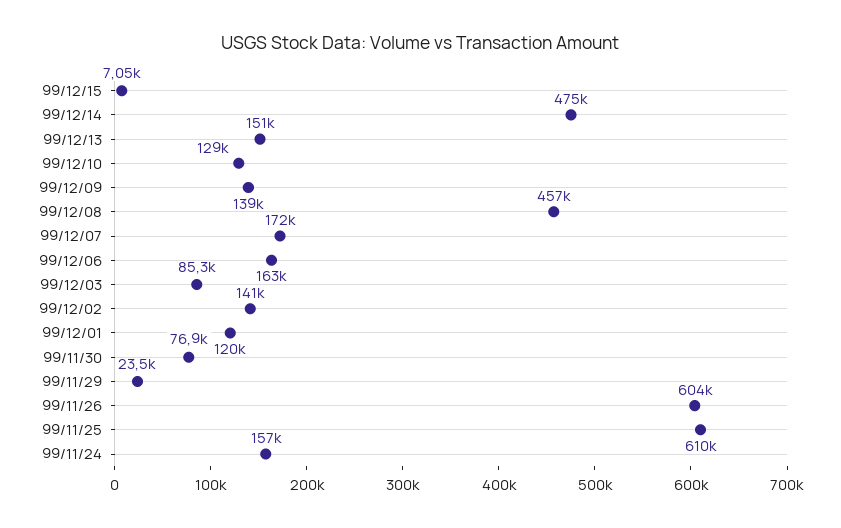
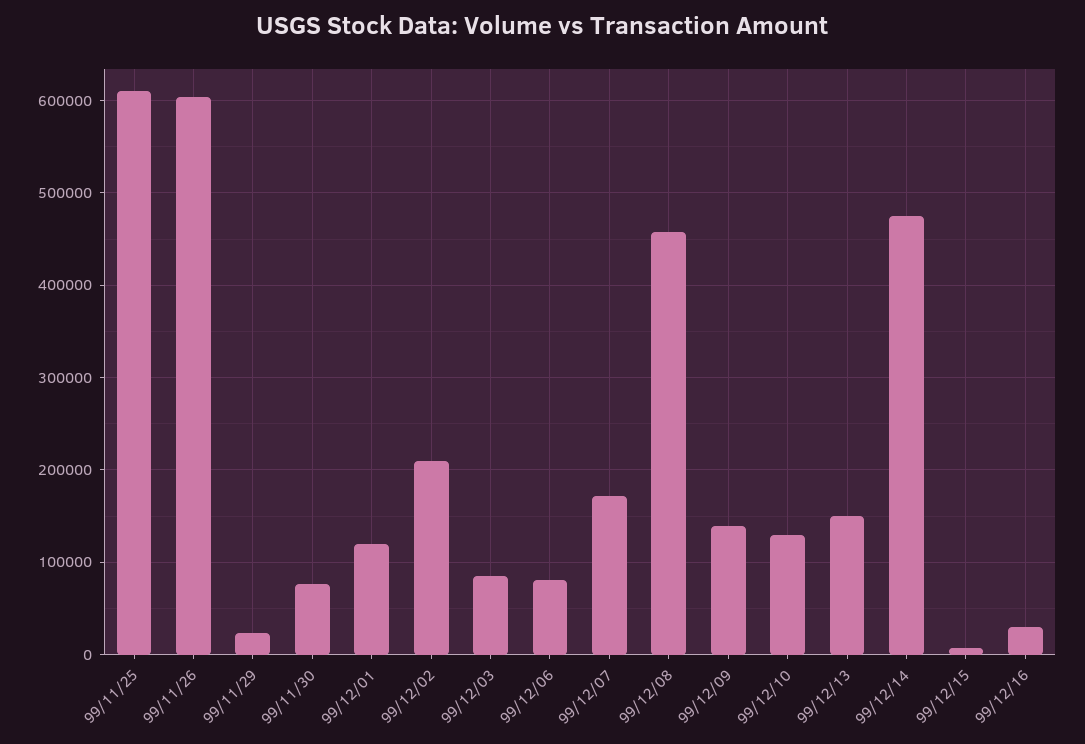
99/12/06: 163000 -> 80000
99/12/02: 141000 -> 210000
99/11/24: 157000 -> none
99/12/16: none -> 30000

